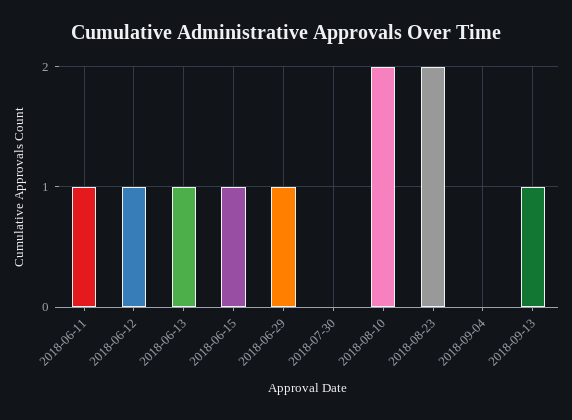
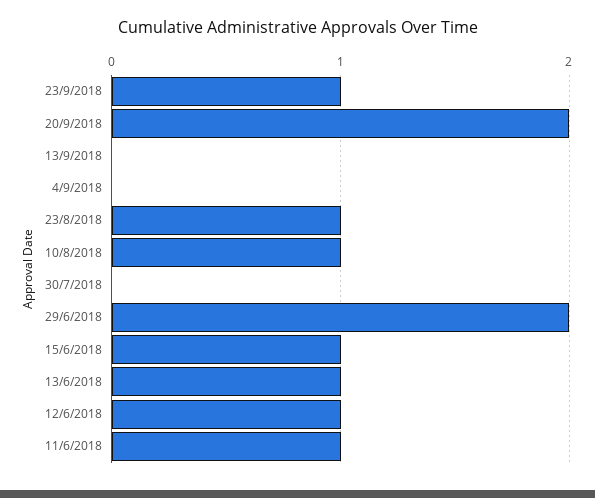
2018-06-29: 1 -> 2
2018-08-10: 2 -> 1
2018-08-23: 2 -> 1
2018-09-13: 1 -> 0
23/9/2018: none -> 1
20/9/2018: none -> 2

